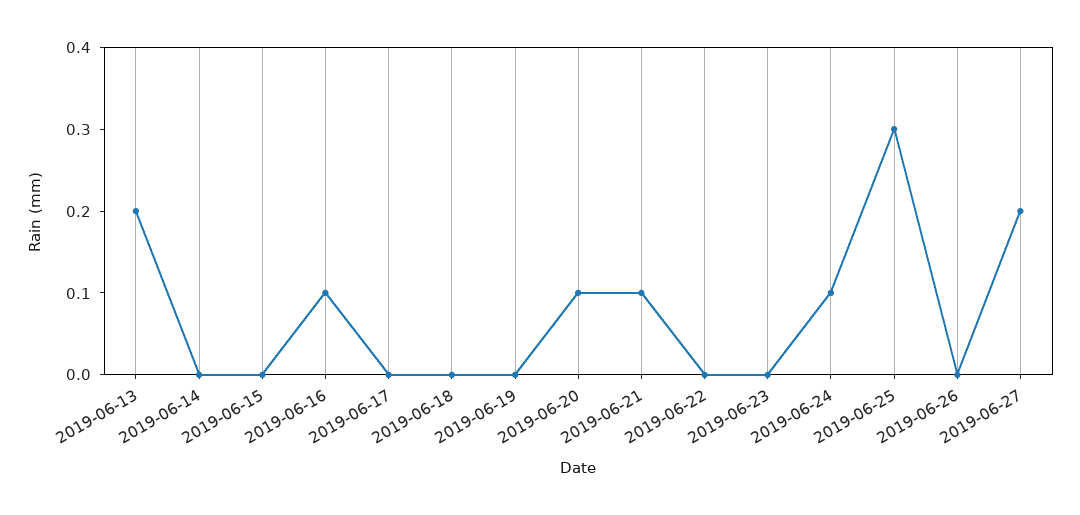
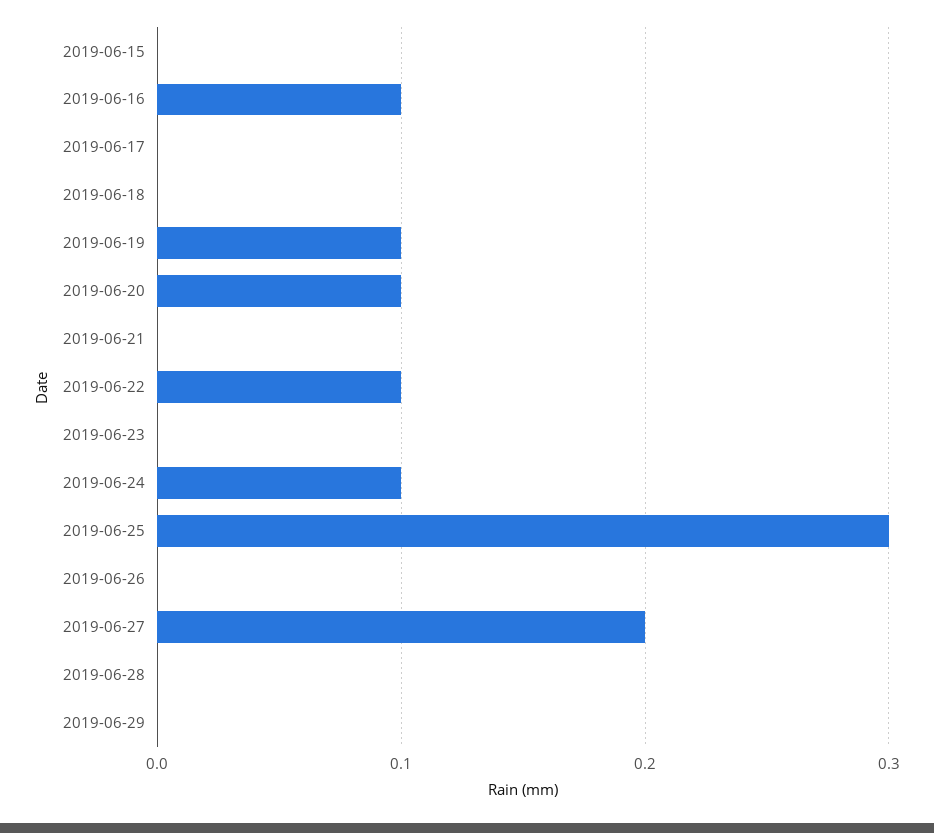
2019-06-13: 0.2 -> none
2019-06-14: 0 -> none
2019-06-19: 0 -> 0.1
2019-06-21: 0.1 -> 0
2019-06-22: 0 -> 0.1
2019-06-28: none -> 0
2019-06-29: none -> 0

